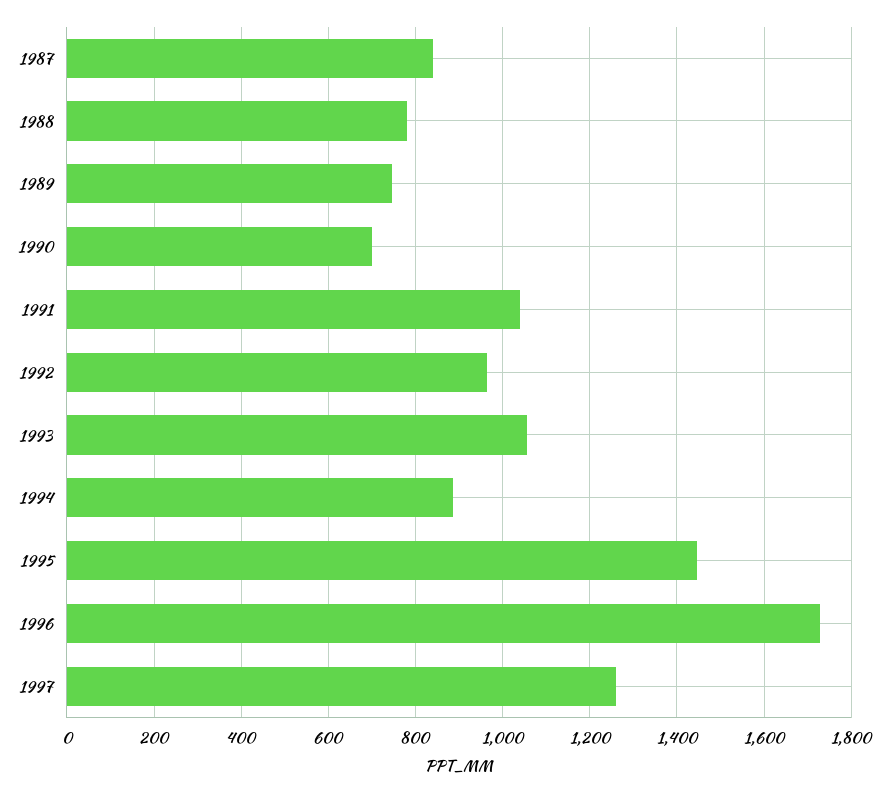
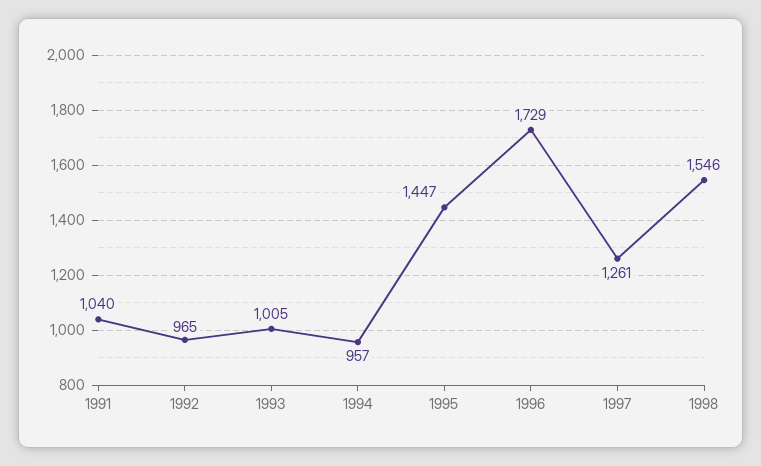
1987: 840 -> none
1988: 780 -> none
1989: 740 -> none
1990: 700 -> none
1993: 1060 -> 1005
1994: 880 -> 957
1998: none -> 1546

